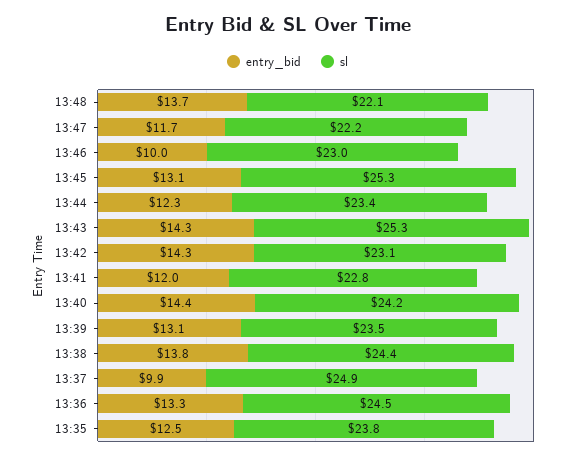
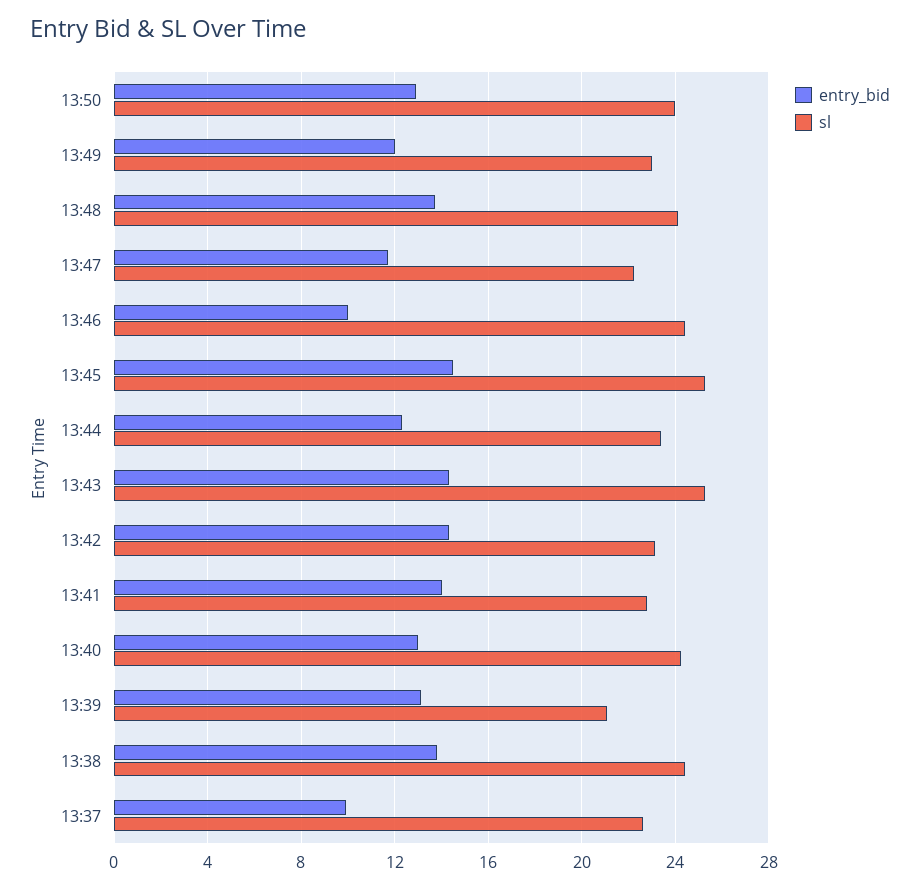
sl, 13:48: 22.1 -> 24
sl, 13:46: 23 -> 24.5
entry_bid, 13:45: 13.1 -> 14.5
entry_bid, 13:41: 12 -> 14
entry_bid, 13:40: 14.4 -> 13
sl, 13:39: 23.5 -> 21
sl, 13:37: 24.9 -> 22.5
entry_bid, 13:36: 13.3 -> none
sl, 13:36: 24.5 -> none
entry_bid, 13:35: 12.5 -> none
sl, 13:35: 23.8 -> none
entry_bid, 13:50: none -> 13
sl, 13:50: none -> 24
entry_bid, 13:49: none -> 12
sl, 13:49: none -> 23

